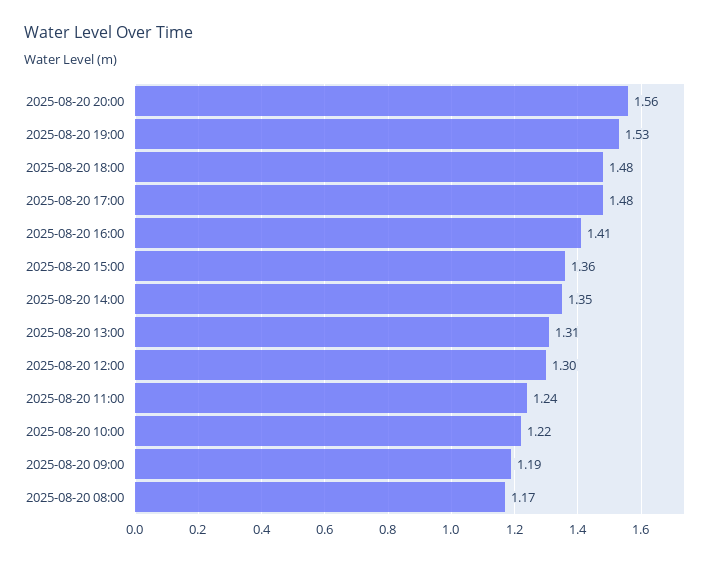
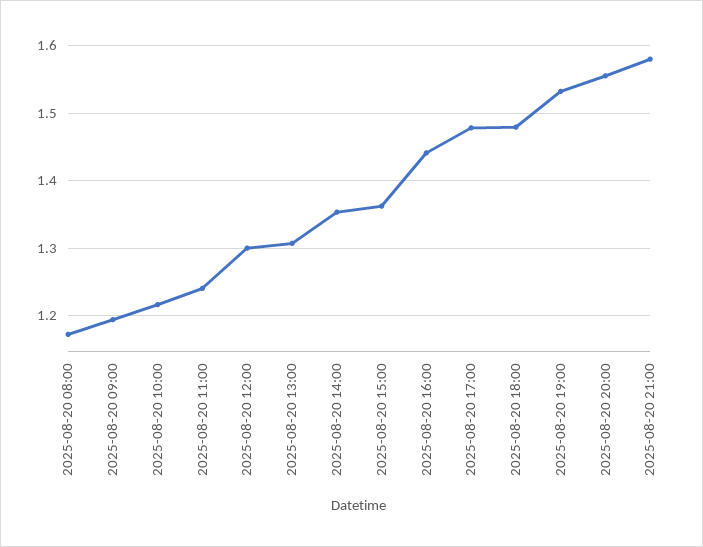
2025-08-20 16:00: 1.41 -> 1.44
2025-08-20 21:00: none -> 1.58

